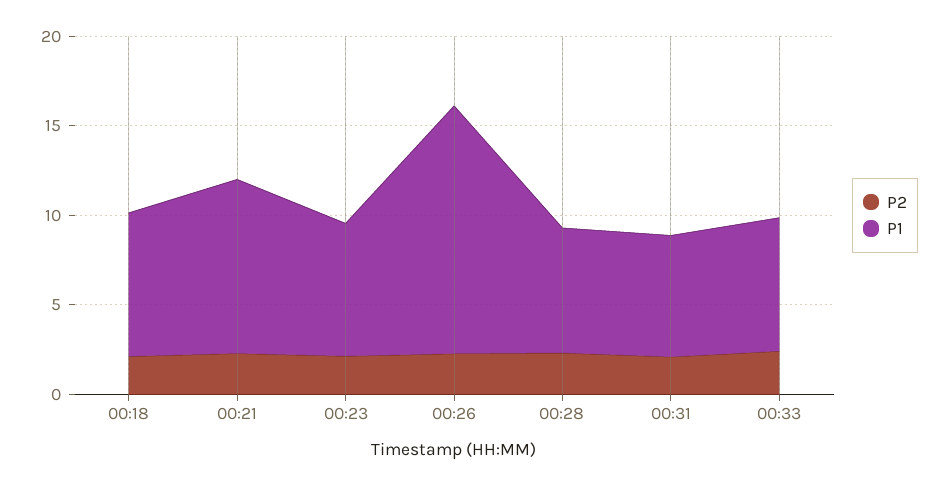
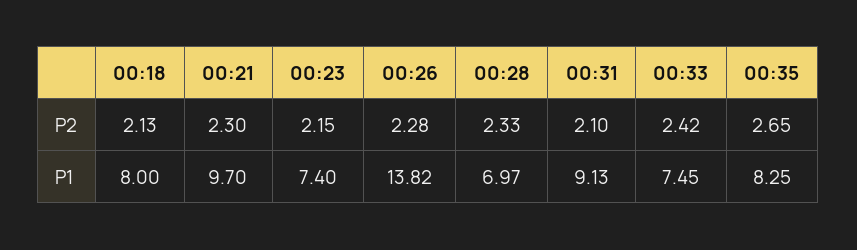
P1, 00:31: 7 -> 9.13
P2, 00:35: none -> 2.65
P1, 00:35: none -> 8.25

